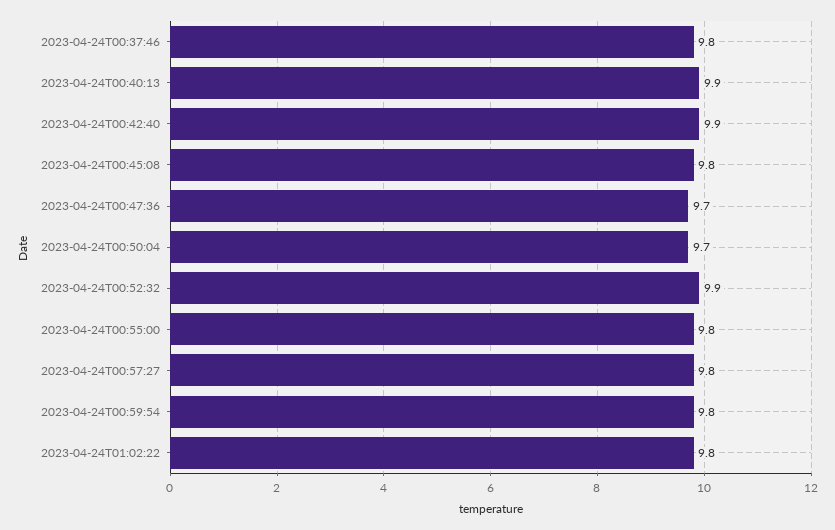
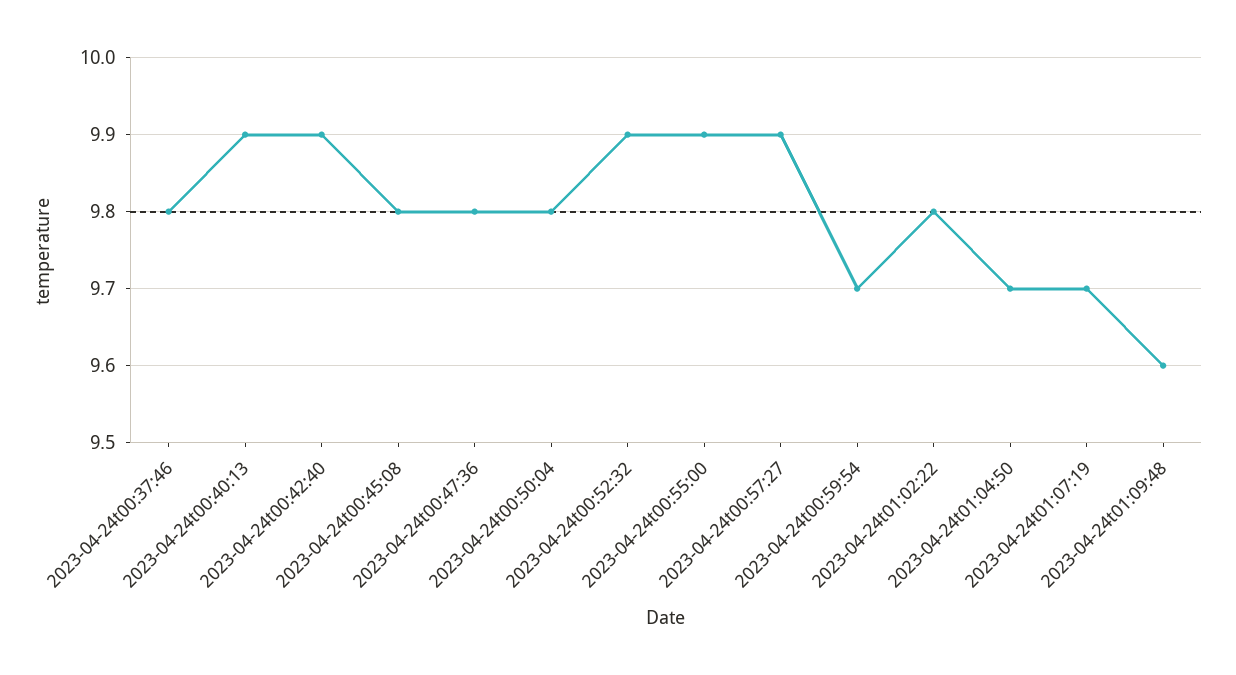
2023-04-24T00:47:36: 9.7 -> 9.8
2023-04-24T00:50:04: 9.7 -> 9.8
2023-04-24T00:55:00: 9.8 -> 9.9
2023-04-24T00:57:27: 9.8 -> 9.9
2023-04-24T00:59:54: 9.8 -> 9.7
2023-04-24t01:04:50: none -> 9.7
2023-04-24t01:07:19: none -> 9.7
2023-04-24t01:09:48: none -> 9.6

